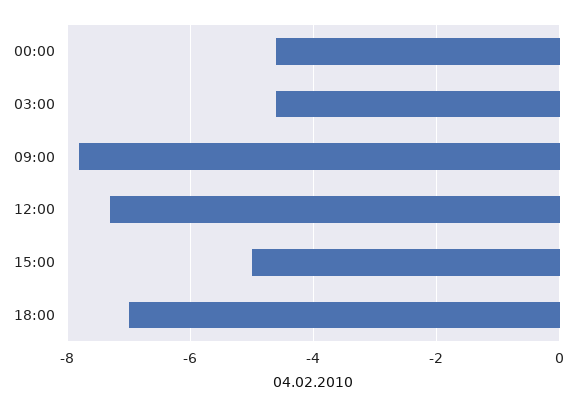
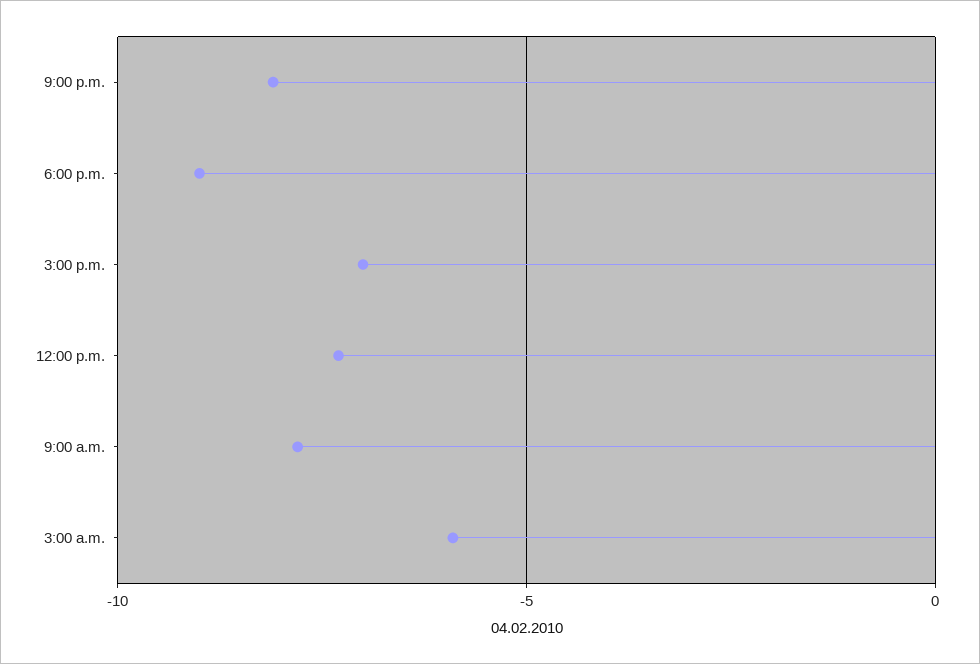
00:00: -4.5 -> none
03:00: -4.5 -> -6
15:00: -5 -> -7
18:00: -7 -> -9
9:00 p.m.: none -> -8

